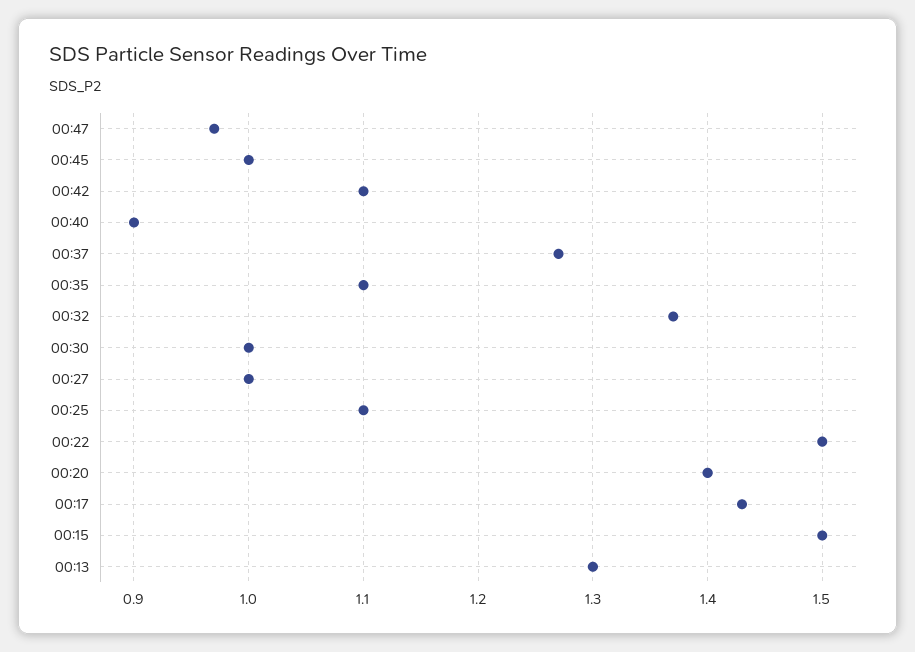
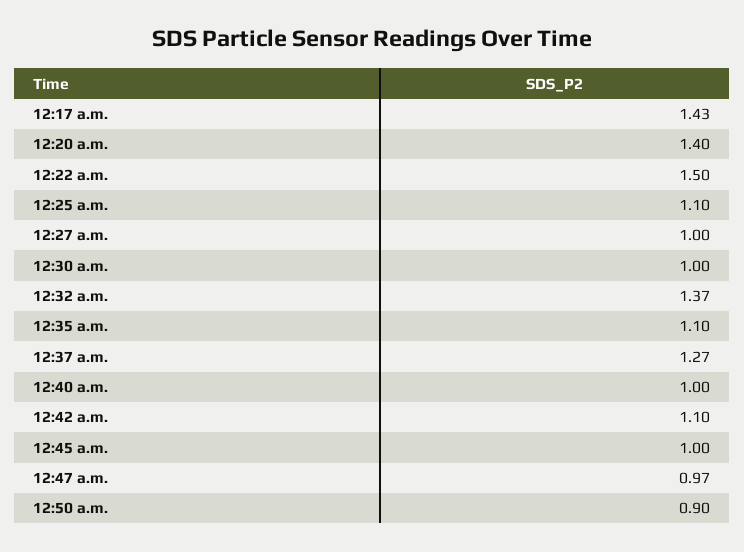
00:40: 0.9 -> 1
00:15: 1.5 -> none
00:13: 1.3 -> none
12:50 a.m.: none -> 0.9

